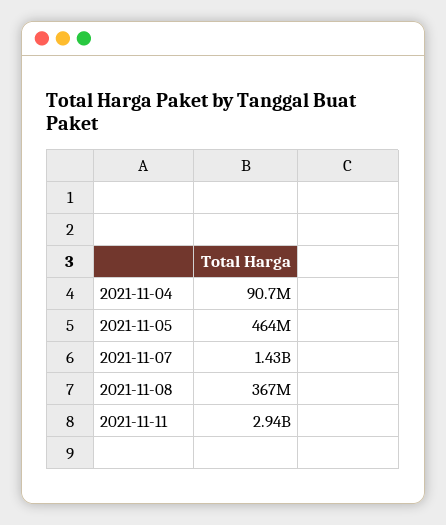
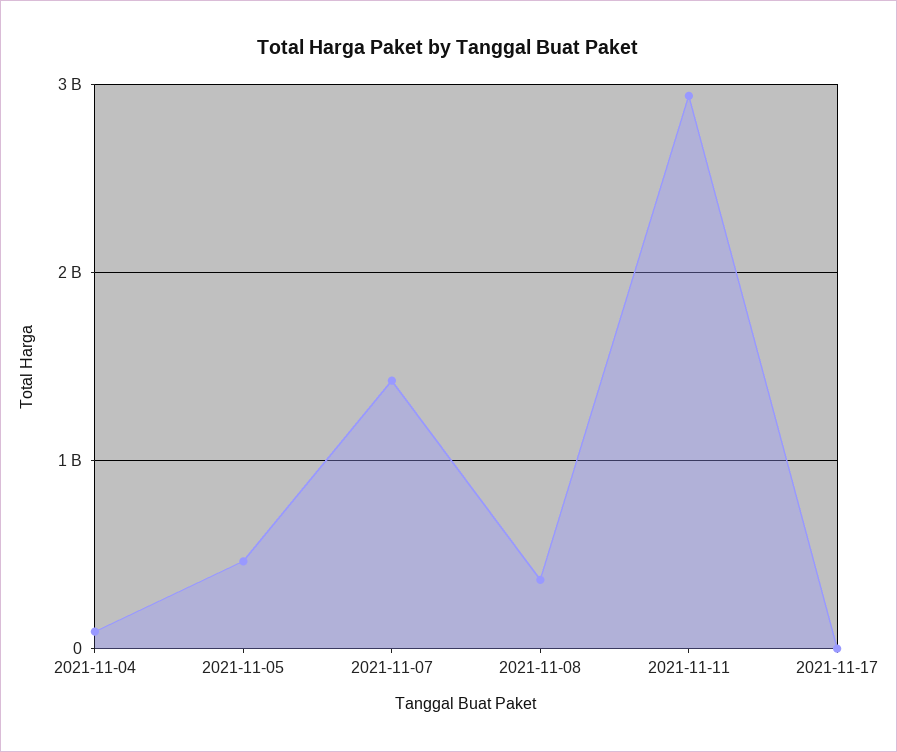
2021-11-17: none -> 0

